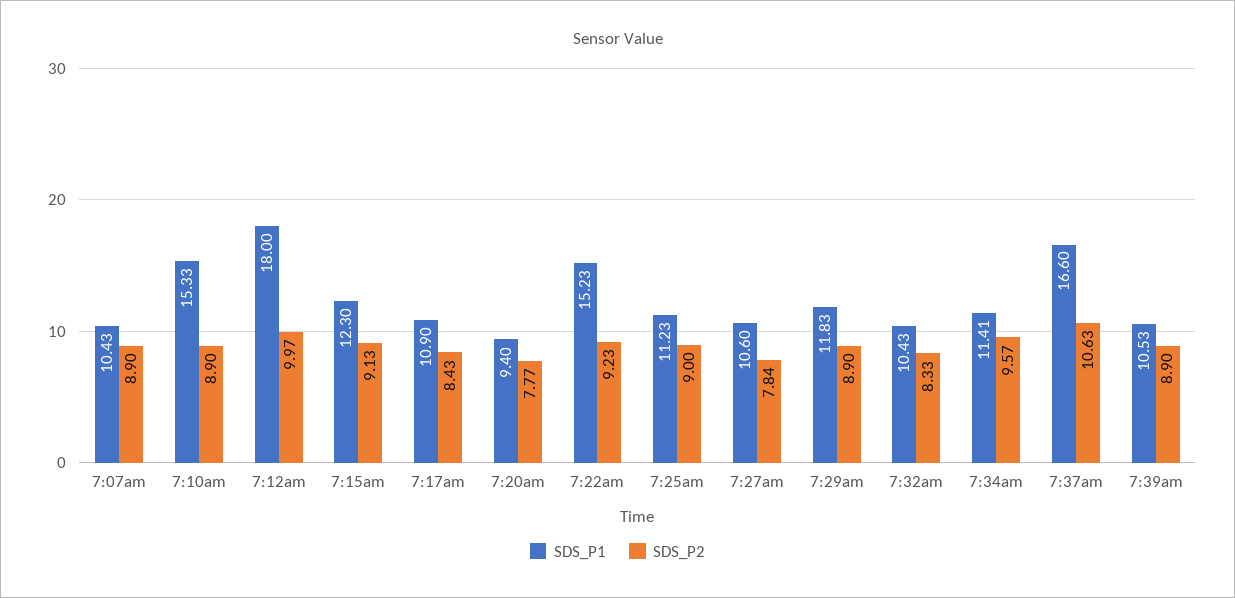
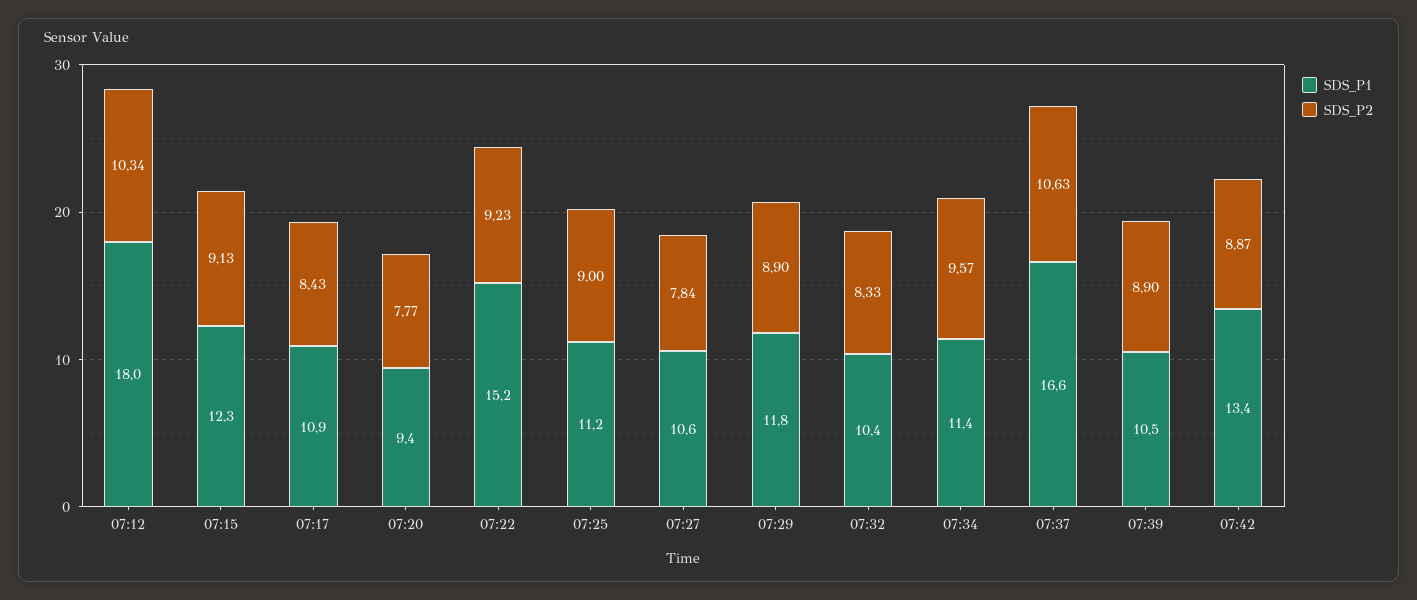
SDS_P1, 7:07am: 10.43 -> none
SDS_P2, 7:07am: 8.9 -> none
SDS_P1, 7:10am: 15.33 -> none
SDS_P2, 7:10am: 8.9 -> none
SDS_P2, 7:12am: 9.97 -> 10.34
SDS_P1, 07:42: none -> 13.4
SDS_P2, 07:42: none -> 8.87

